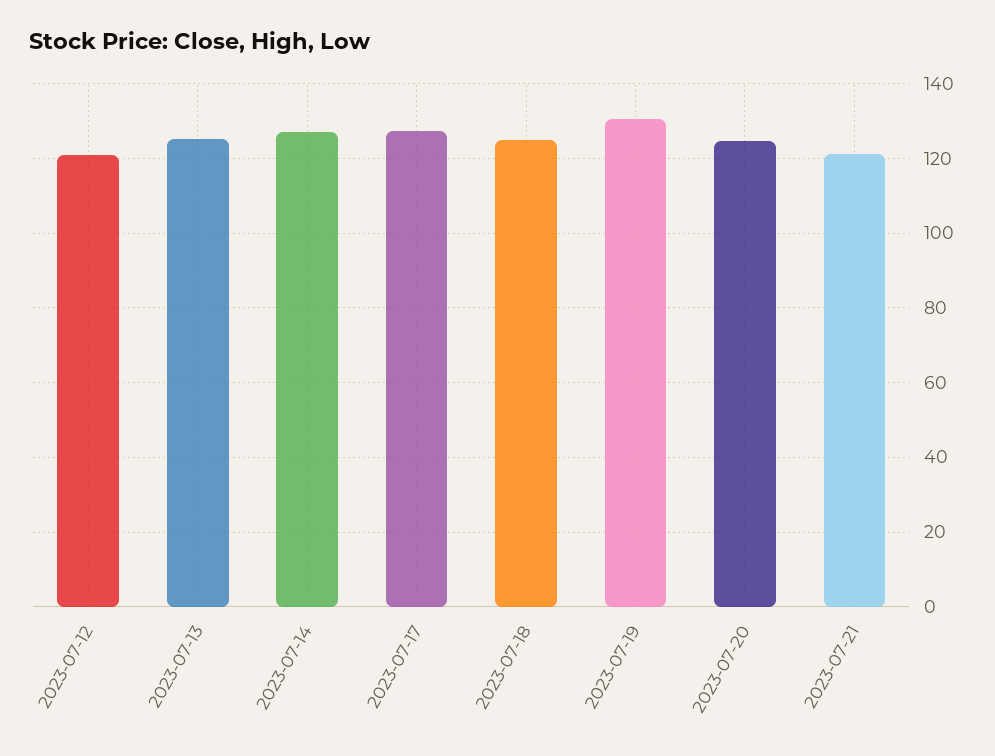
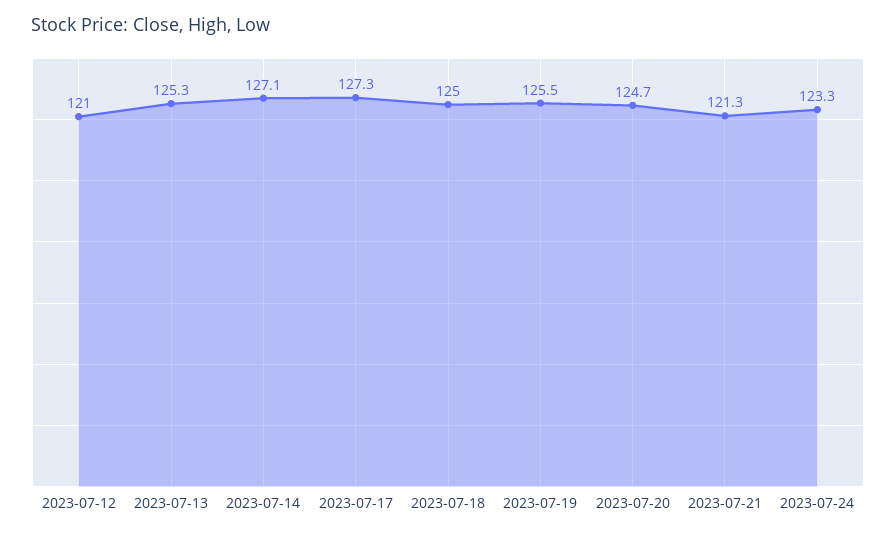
2023-07-19: 130 -> 125.5
2023-07-24: none -> 123.3

